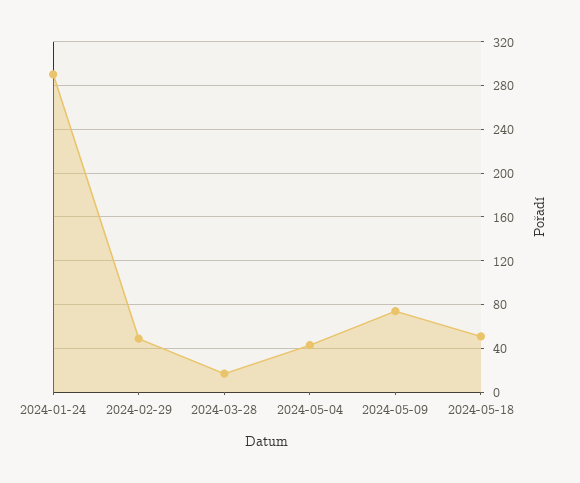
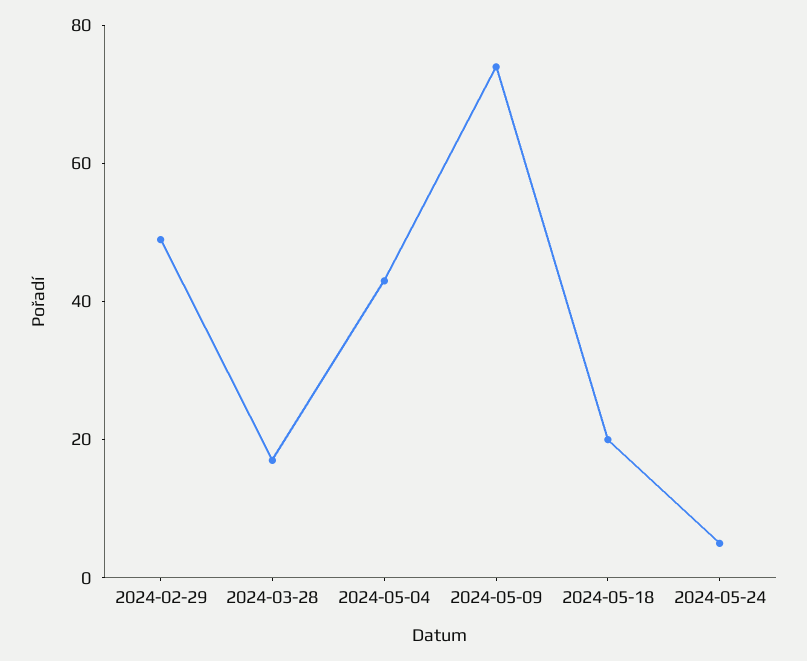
2024-01-24: 290 -> none
2024-05-18: 50 -> 20
2024-05-24: none -> 5

